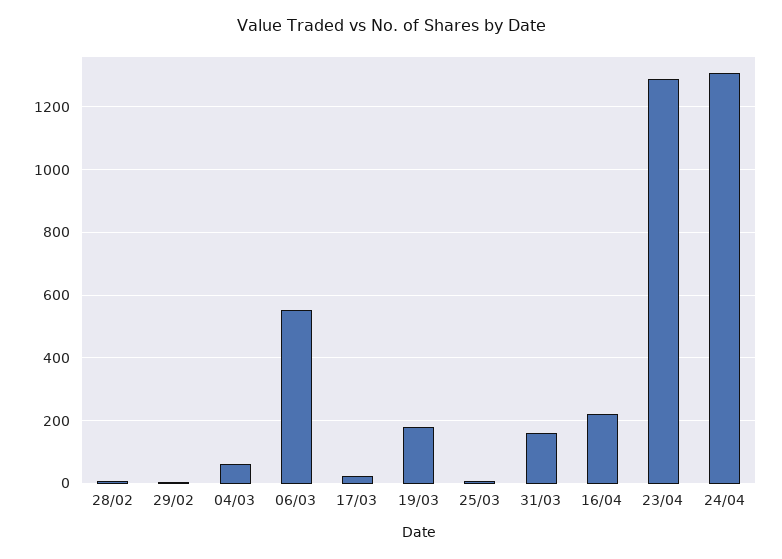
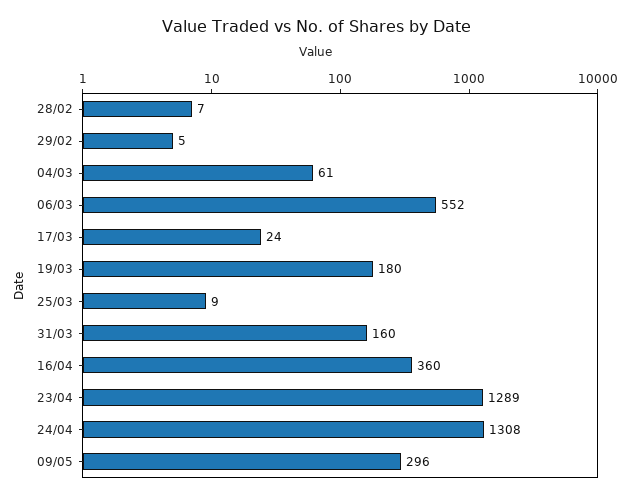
16/04: 220 -> 360
09/05: none -> 296

